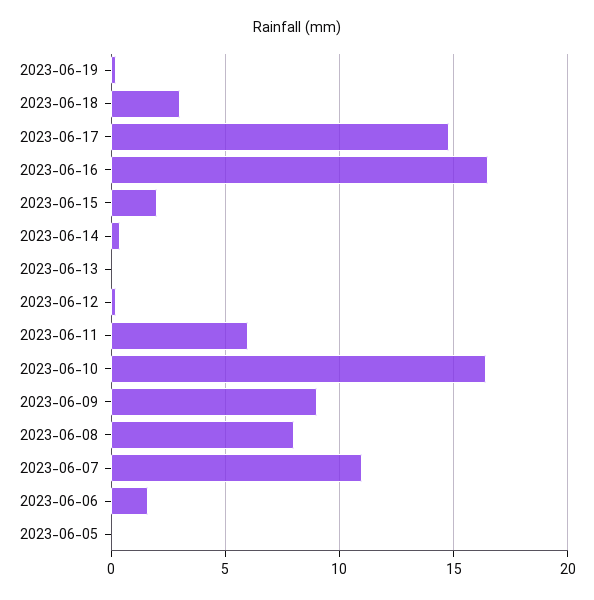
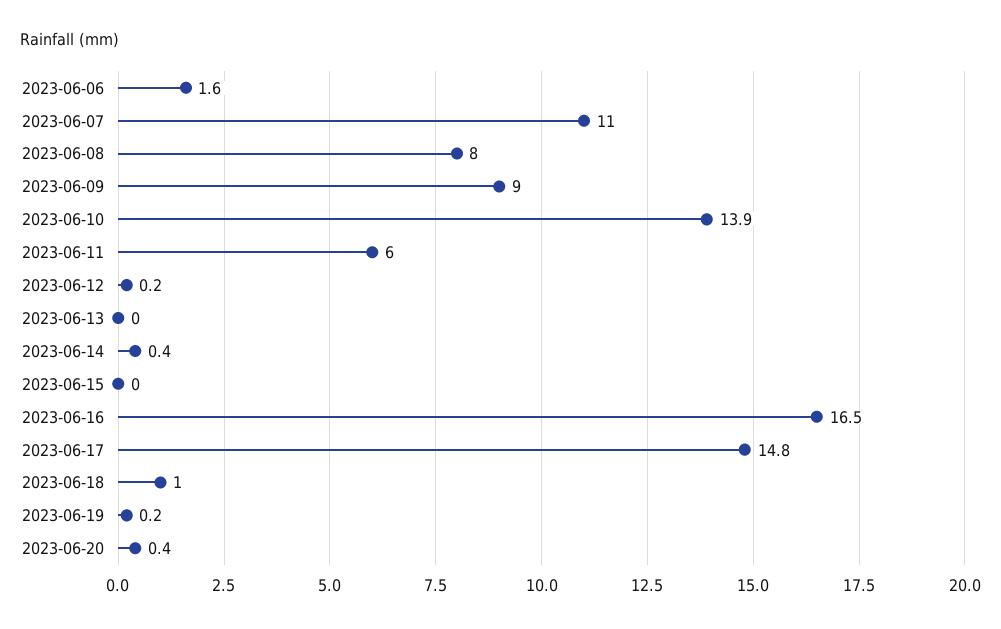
2023-06-18: 3 -> 1
2023-06-15: 2 -> 0
2023-06-10: 16.5 -> 13.9
2023-06-05: 0 -> none
2023-06-20: none -> 0.4

